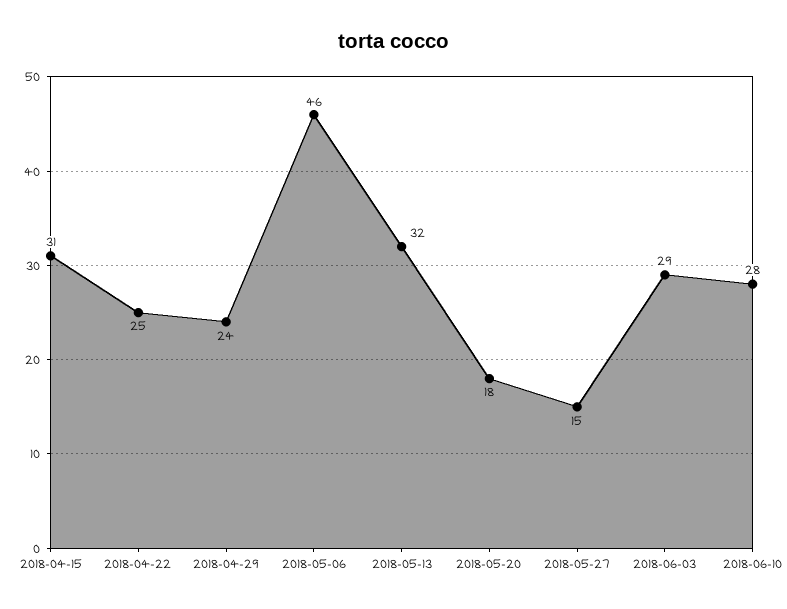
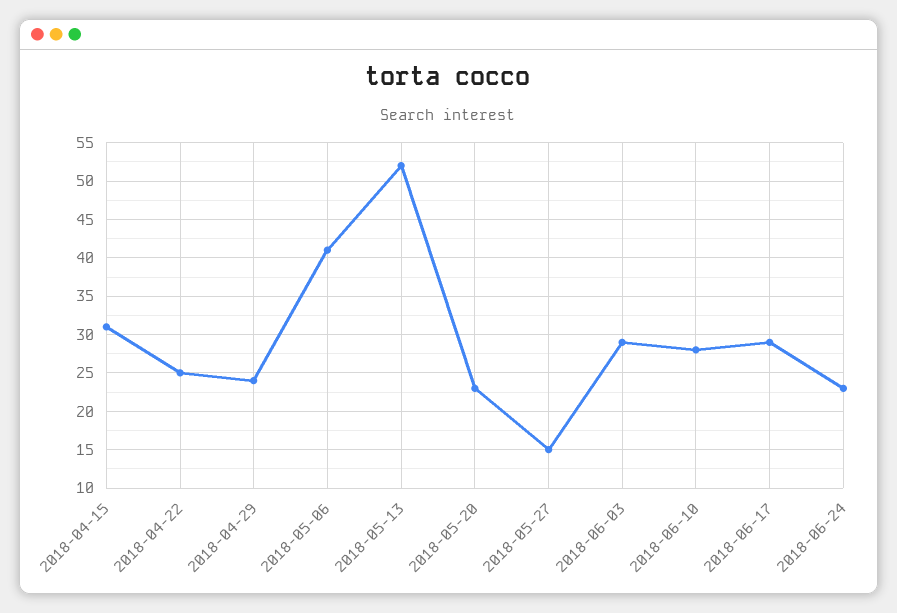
2018-05-06: 46 -> 41
2018-05-13: 32 -> 52
2018-05-20: 18 -> 23
2018-06-17: none -> 29
2018-06-24: none -> 23

